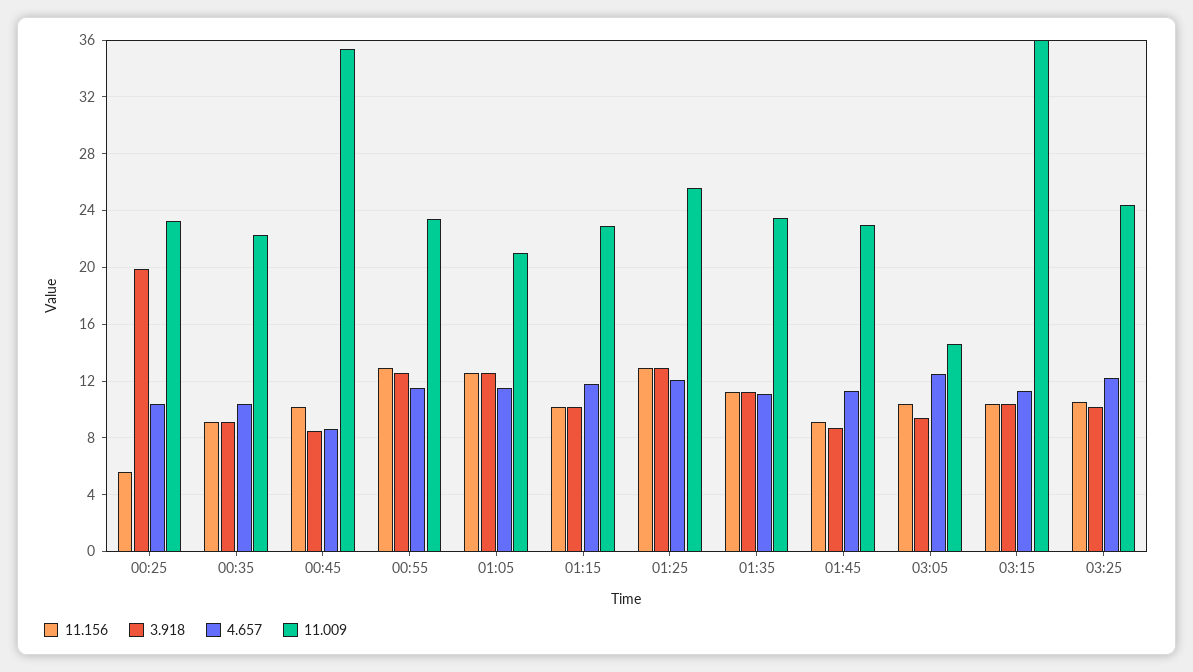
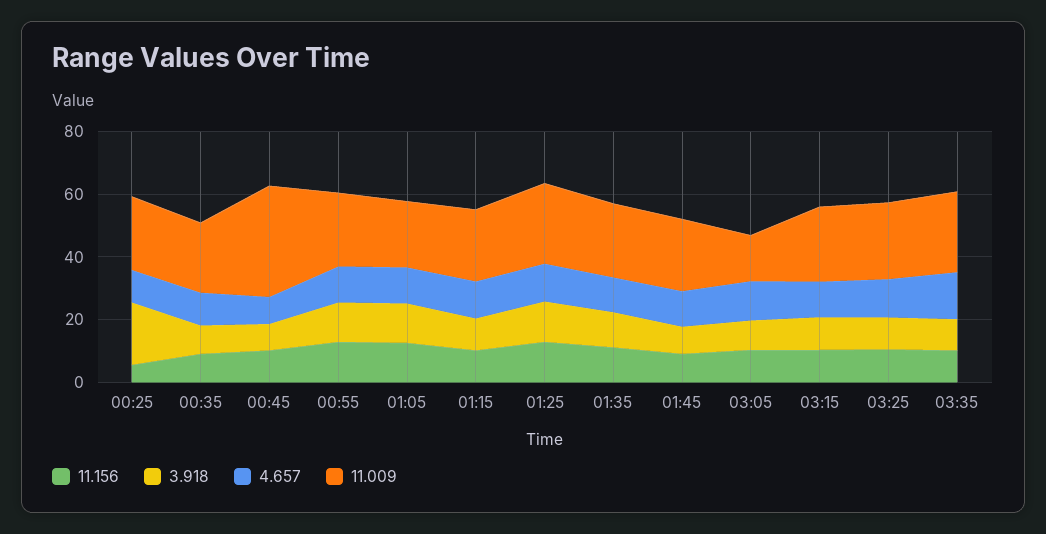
11.009, 03:15: 36 -> 25
11.156, 03:35: none -> 10
3.918, 03:35: none -> 10
4.657, 03:35: none -> 15
11.009, 03:35: none -> 25

